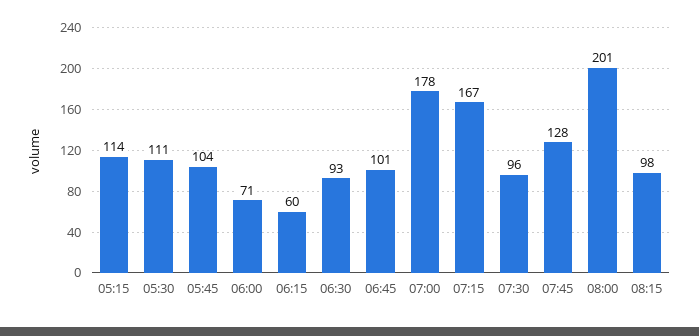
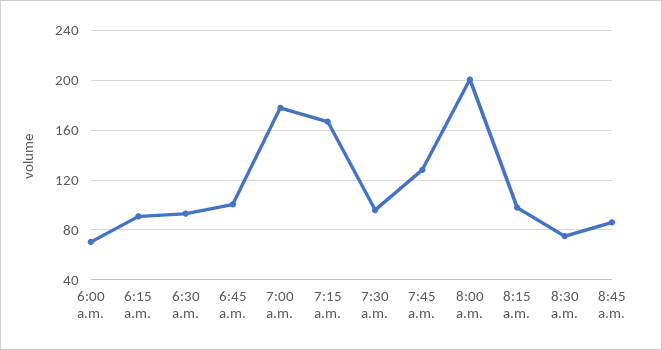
05:15: 114 -> none
05:30: 111 -> none
05:45: 104 -> none
06:15: 60 -> 90
8:30 a.m.: none -> 75
8:45 a.m.: none -> 85

